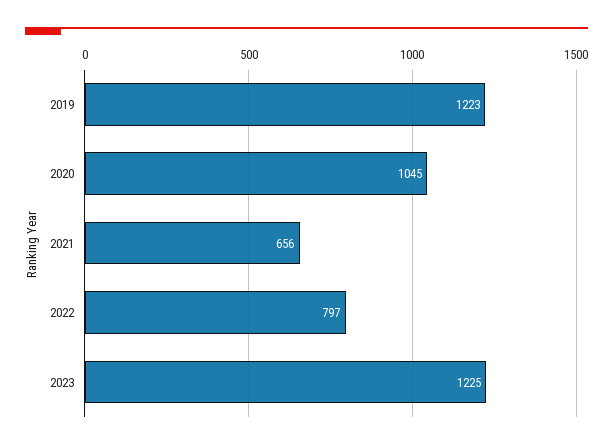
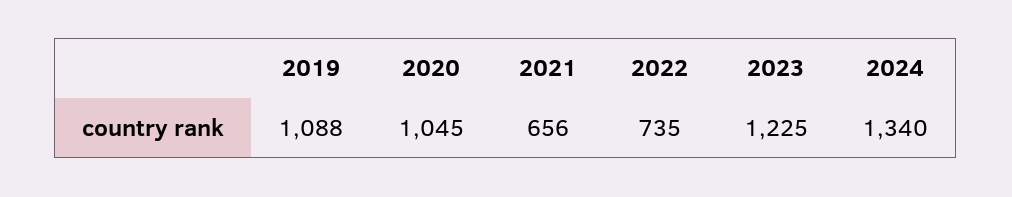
2019: 1223 -> 1088
2022: 797 -> 735
2024: none -> 1340

